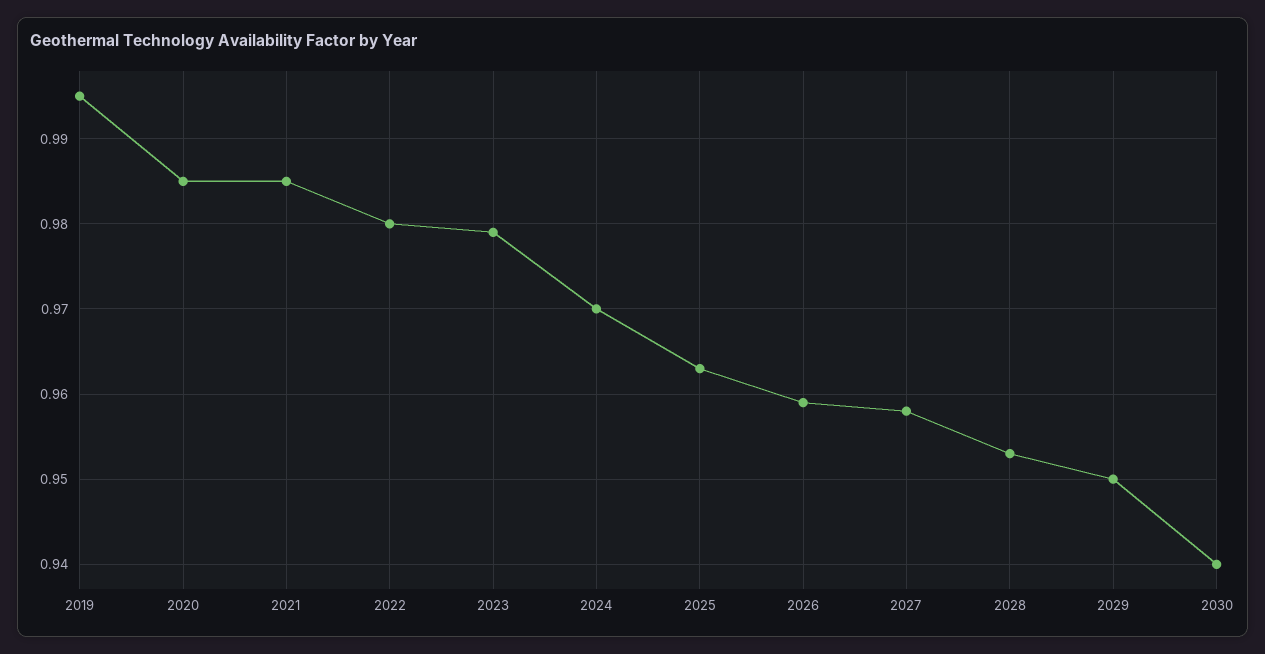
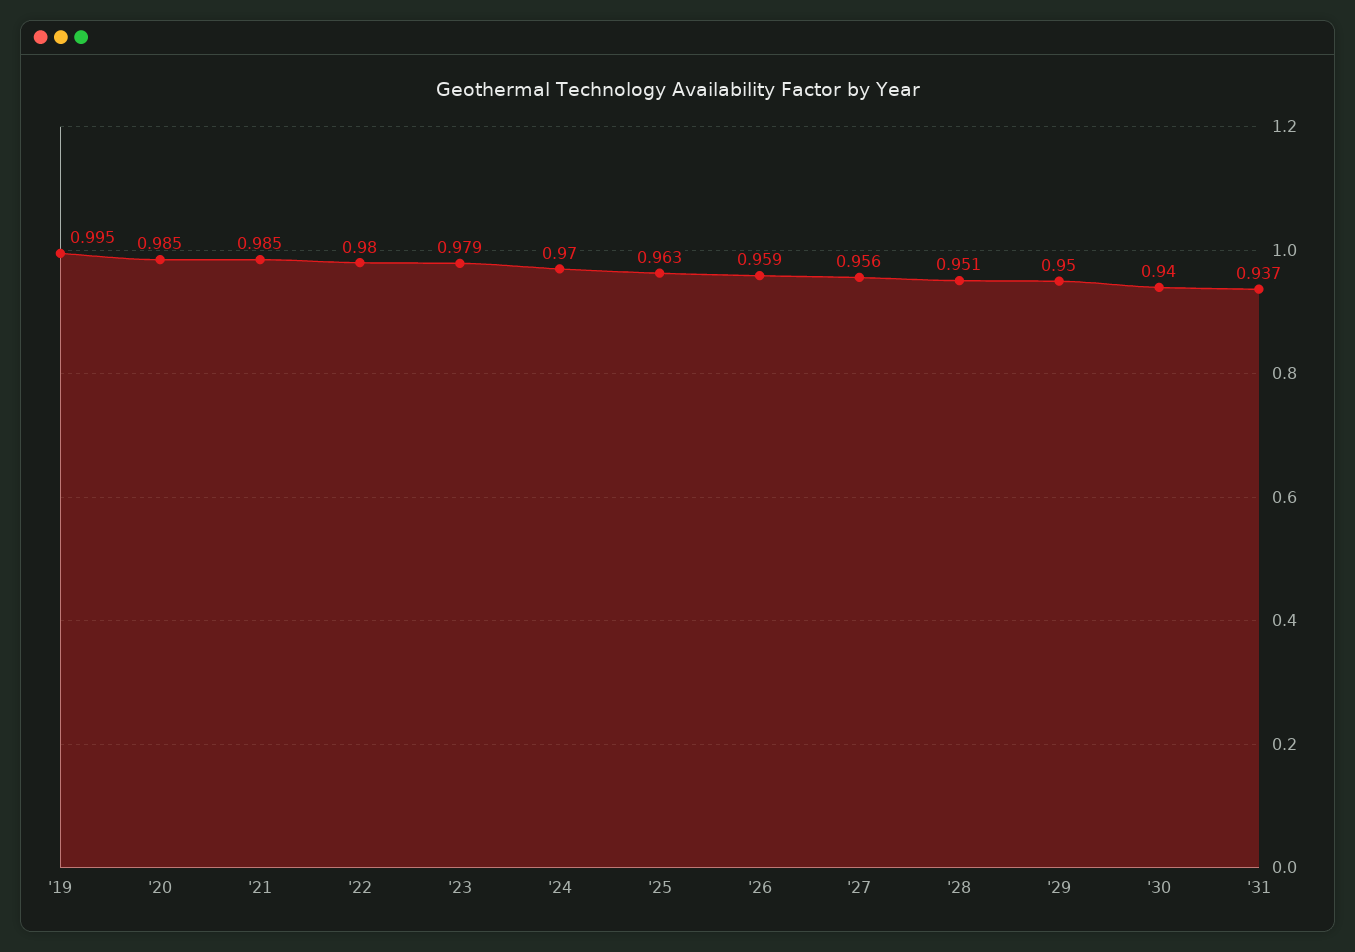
2027: 0.958 -> 0.956
2028: 0.953 -> 0.951
'31: none -> 0.937

